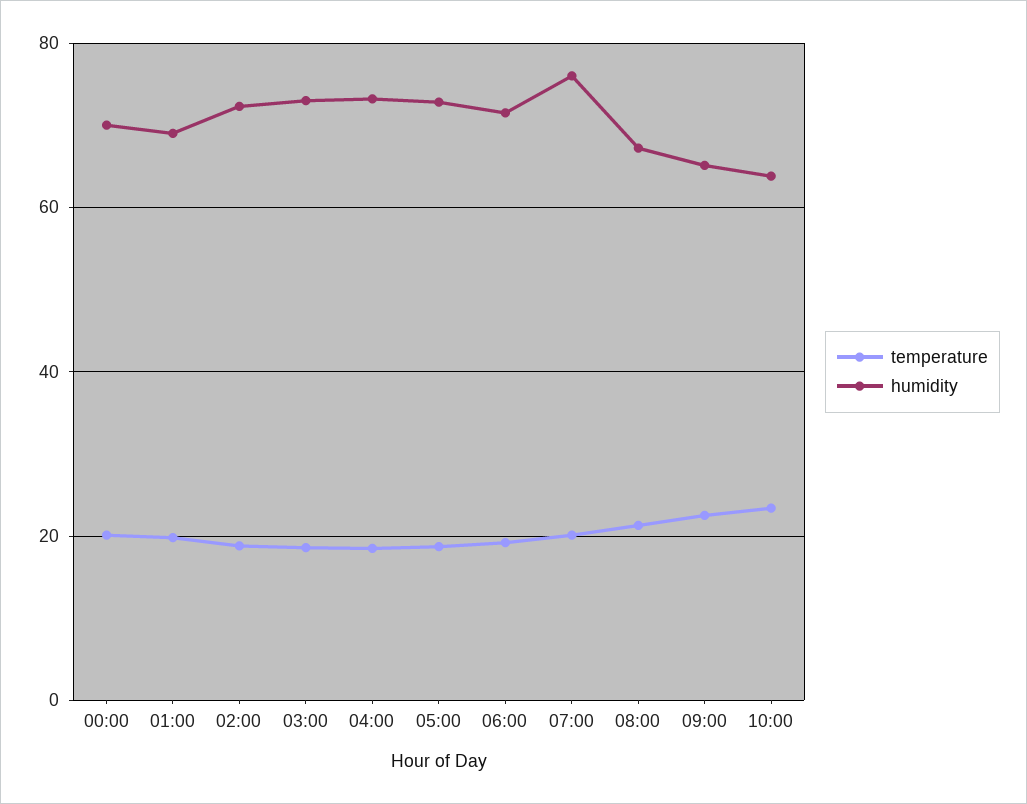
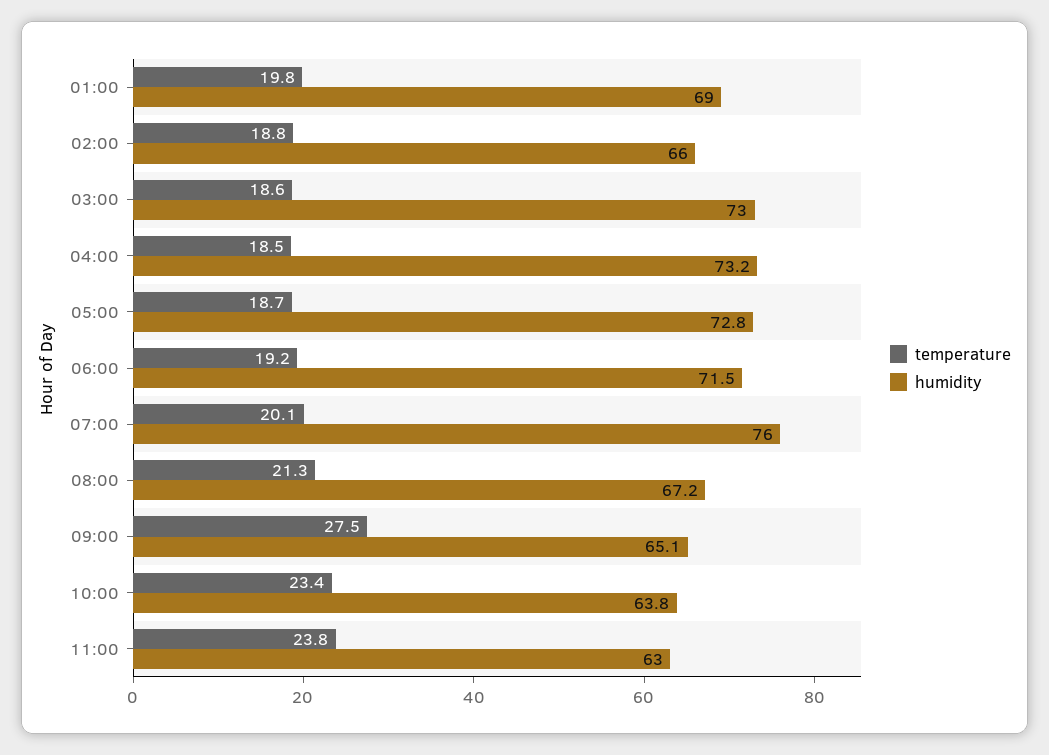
temperature, 00:00: 20 -> none
humidity, 00:00: 70 -> none
humidity, 02:00: 72 -> 66
temperature, 09:00: 22 -> 27.5
temperature, 11:00: none -> 23.8
humidity, 11:00: none -> 63

